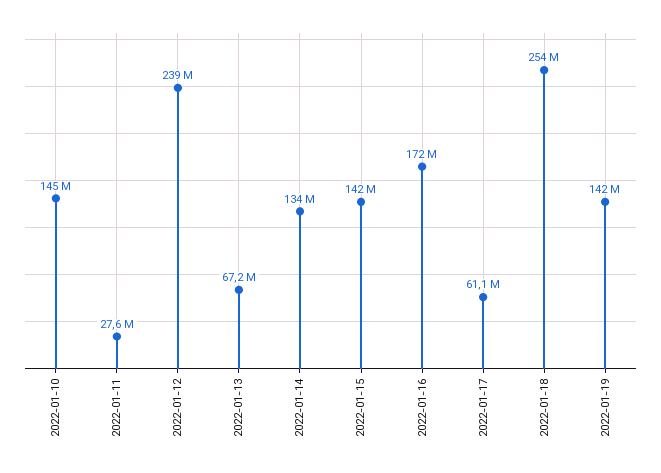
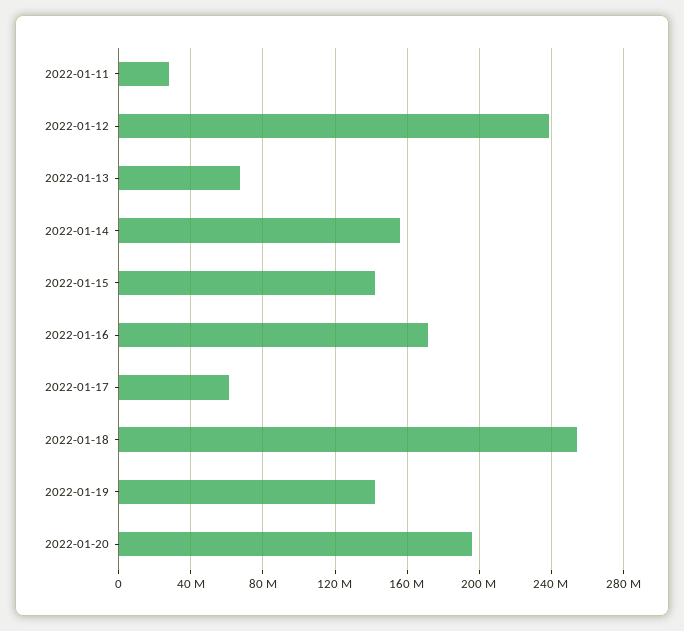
2022-01-10: 145000000 -> none
2022-01-14: 134000000 -> 155000000
2022-01-20: none -> 195000000

